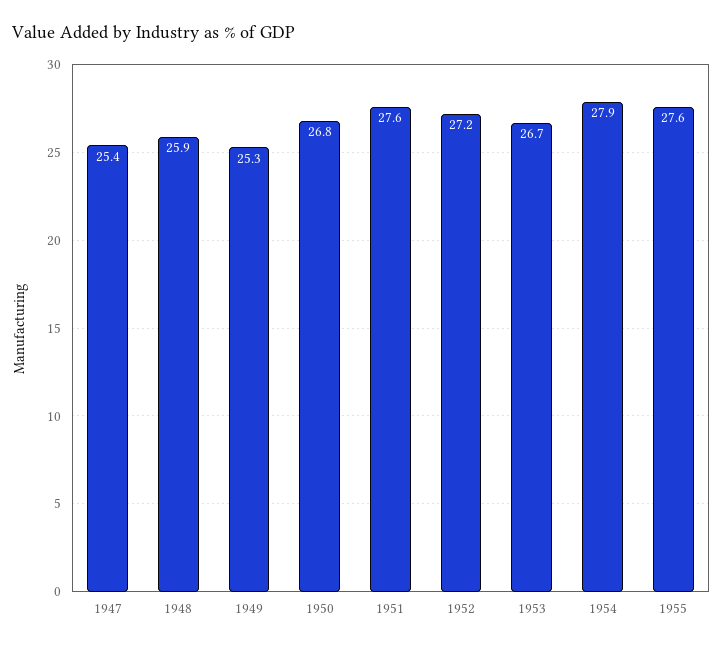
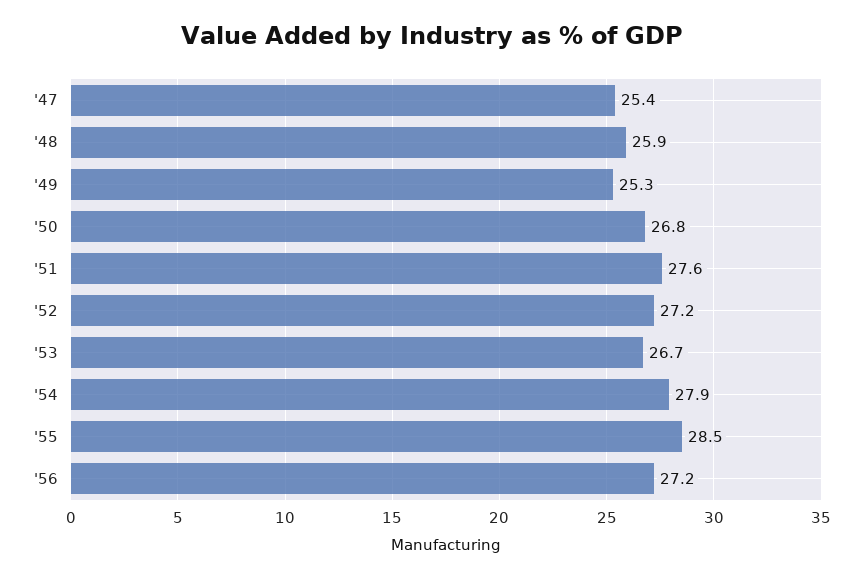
1955: 27.6 -> 28.5
'56: none -> 27.2

